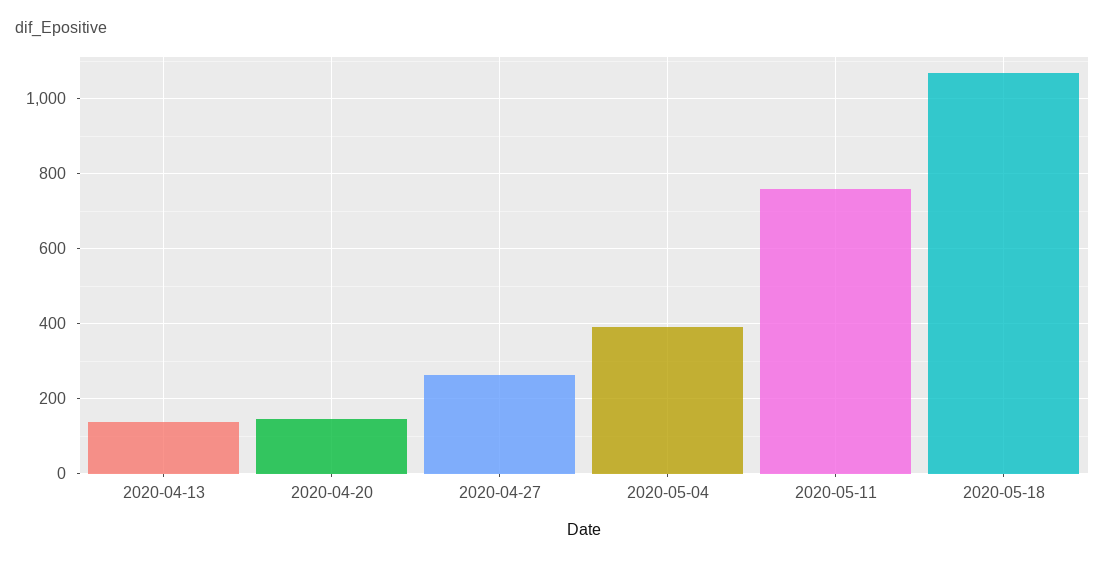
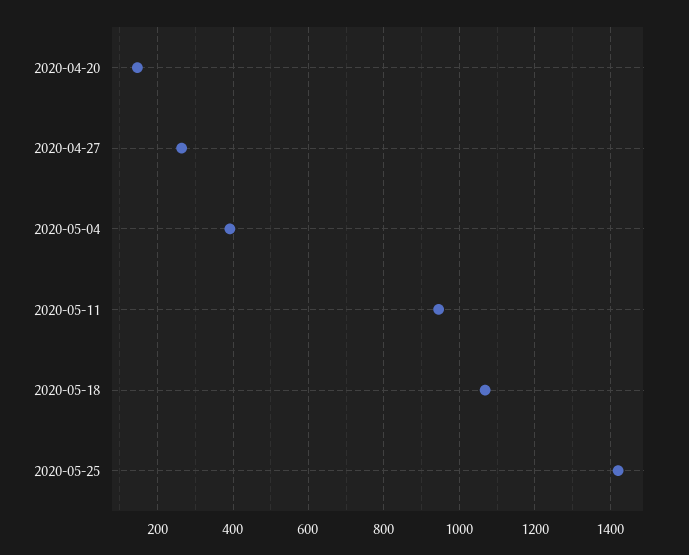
2020-04-13: 140 -> none
2020-05-11: 760 -> 940
2020-05-25: none -> 1420

